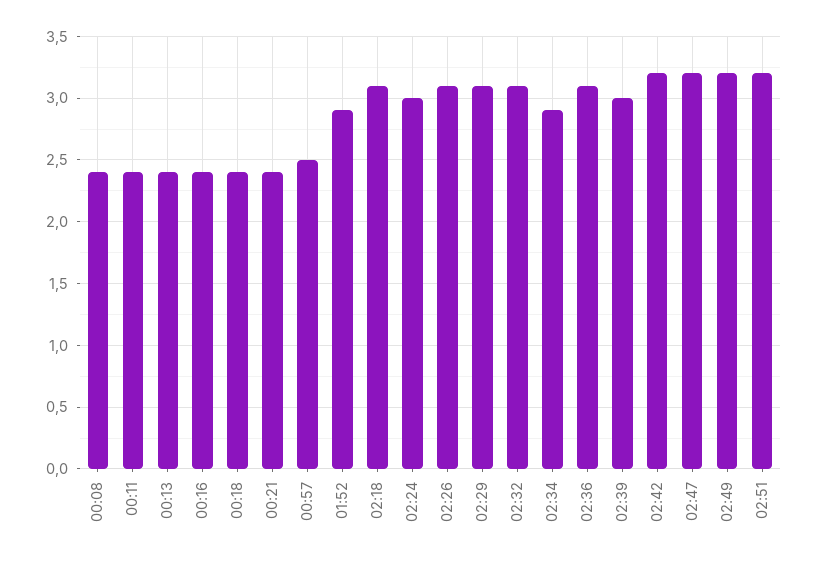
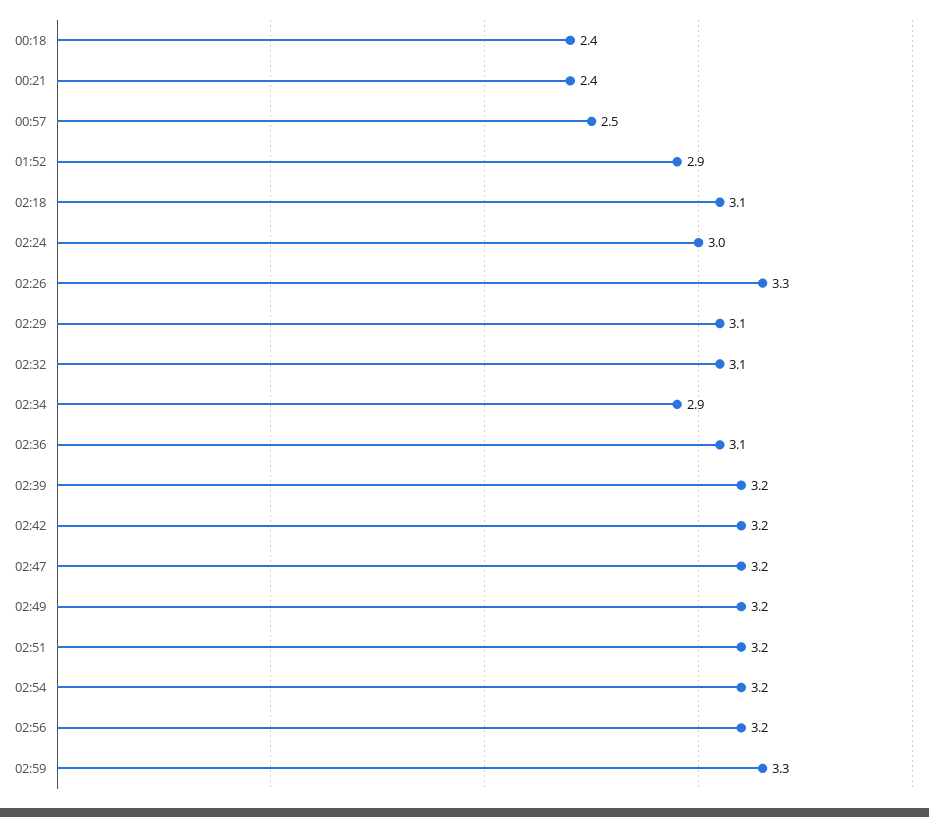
00:08: 2.4 -> none
00:11: 2.4 -> none
00:13: 2.4 -> none
00:16: 2.4 -> none
02:26: 3.1 -> 3.3
02:39: 3 -> 3.2
02:54: none -> 3.2
02:56: none -> 3.2
02:59: none -> 3.3

